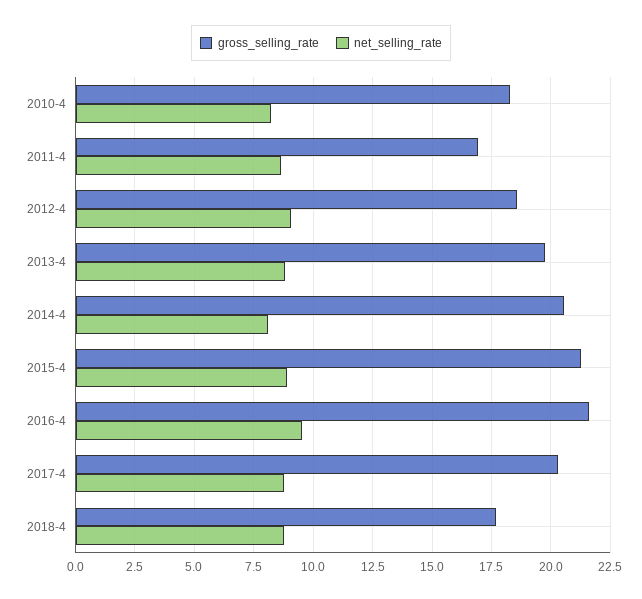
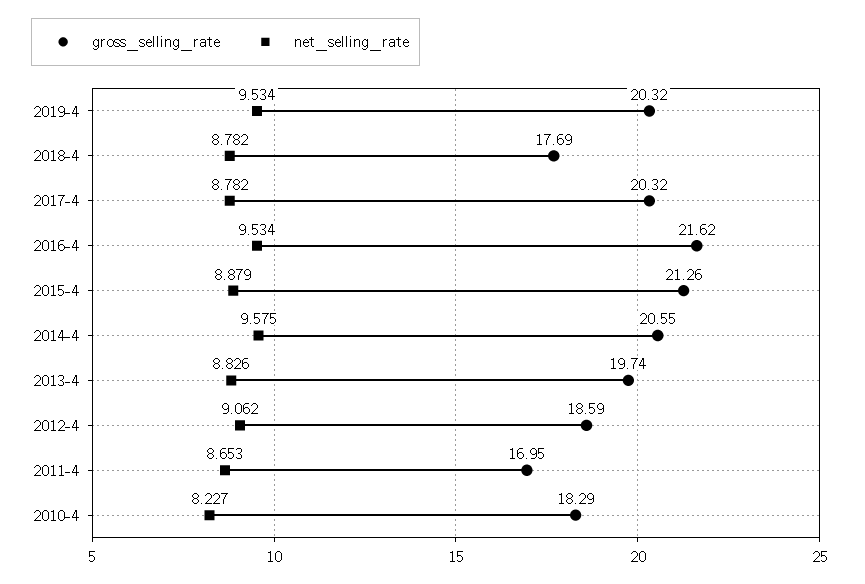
net_selling_rate, 2014-4: 8 -> 9.575
gross_selling_rate, 2019-4: none -> 20.32
net_selling_rate, 2019-4: none -> 9.534

